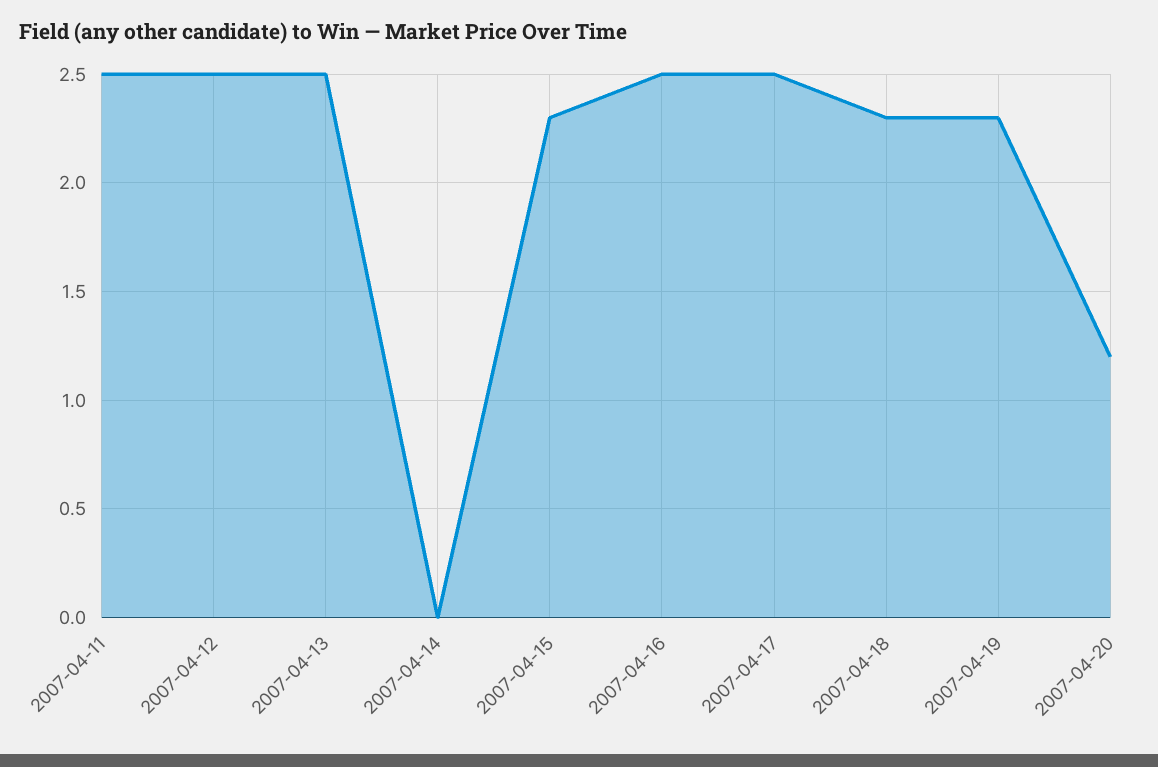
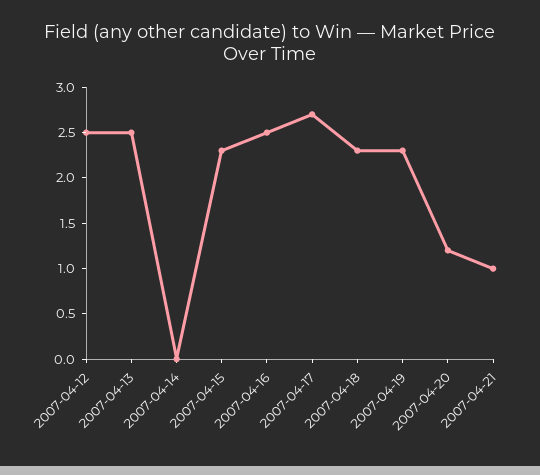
2007-04-11: 2.5 -> none
2007-04-17: 2.5 -> 2.7
2007-04-21: none -> 1

